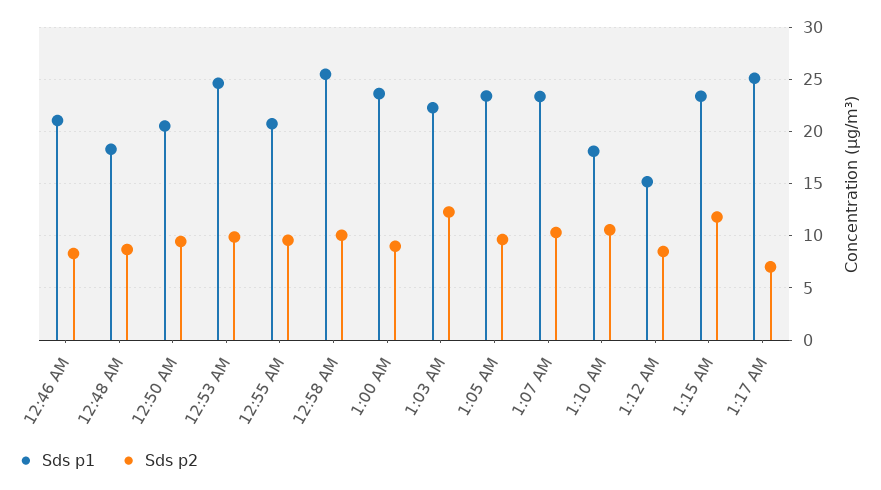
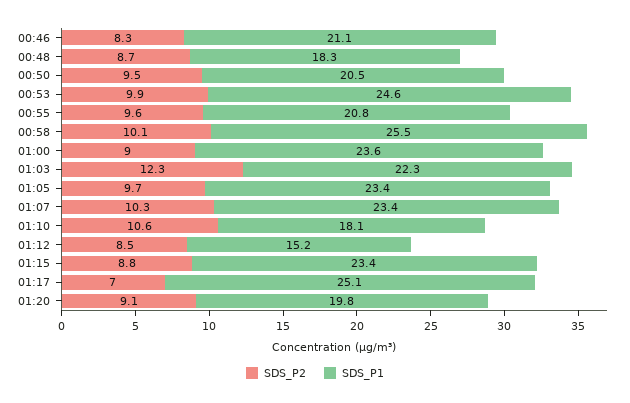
Sds p2, 1:15 AM: 12 -> 8.8
Sds p2, 01:20: none -> 9.1
Sds p1, 01:20: none -> 19.8

